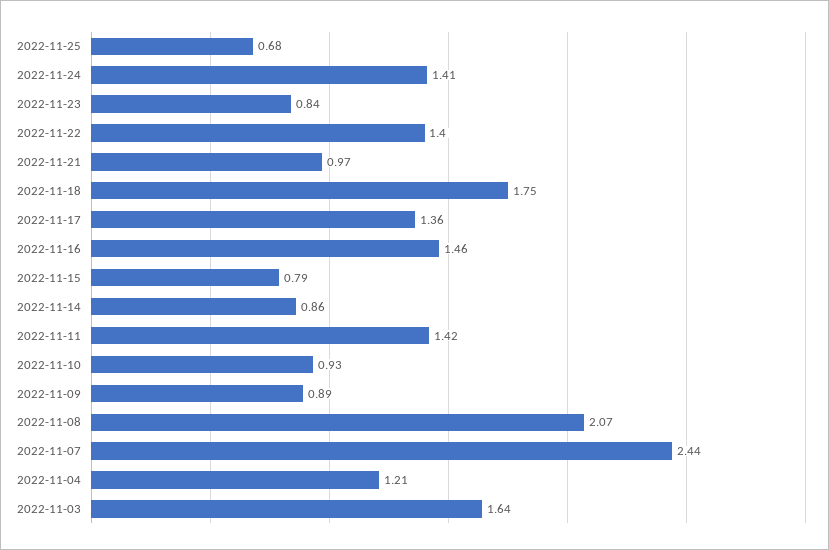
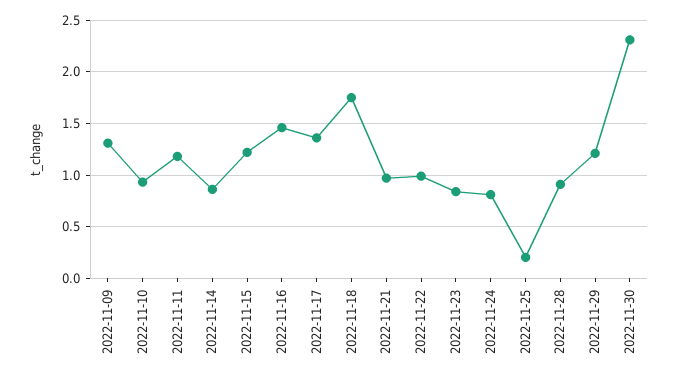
2022-11-25: 0.68 -> 0.2
2022-11-24: 1.41 -> 0.8
2022-11-22: 1.4 -> 1
2022-11-15: 0.79 -> 1.2
2022-11-11: 1.42 -> 1.2
2022-11-09: 0.89 -> 1.3
2022-11-08: 2.07 -> none
2022-11-07: 2.44 -> none
2022-11-04: 1.21 -> none
2022-11-03: 1.64 -> none
2022-11-28: none -> 0.9
2022-11-29: none -> 1.2
2022-11-30: none -> 2.3

